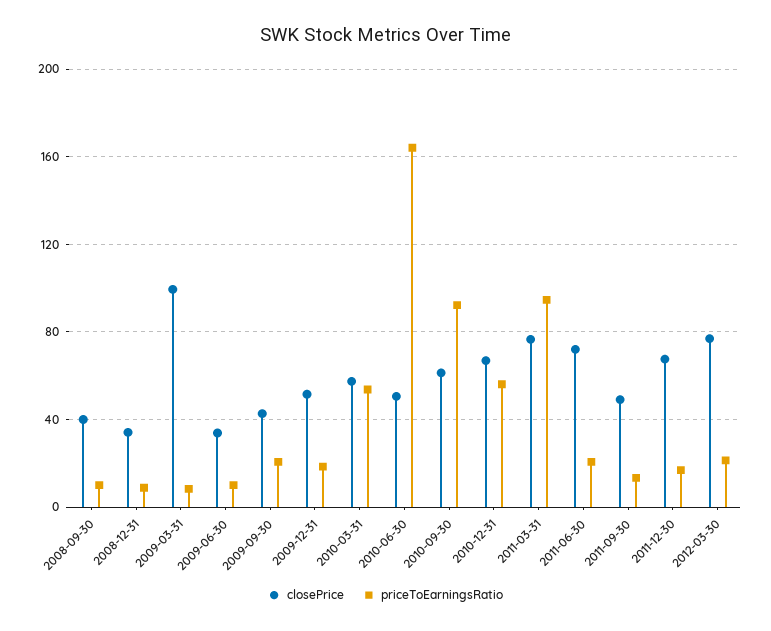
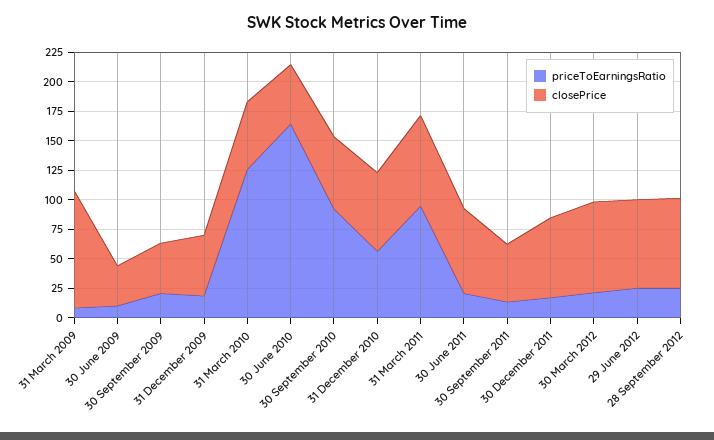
closePrice, 2008-09-30: 40 -> none
priceToEarningsRatio, 2008-09-30: 10 -> none
closePrice, 2008-12-31: 35 -> none
priceToEarningsRatio, 2008-12-31: 10 -> none
priceToEarningsRatio, 2010-03-31: 55 -> 125
priceToEarningsRatio, 29 June 2012: none -> 25
closePrice, 29 June 2012: none -> 75
priceToEarningsRatio, 28 September 2012: none -> 25
closePrice, 28 September 2012: none -> 75

